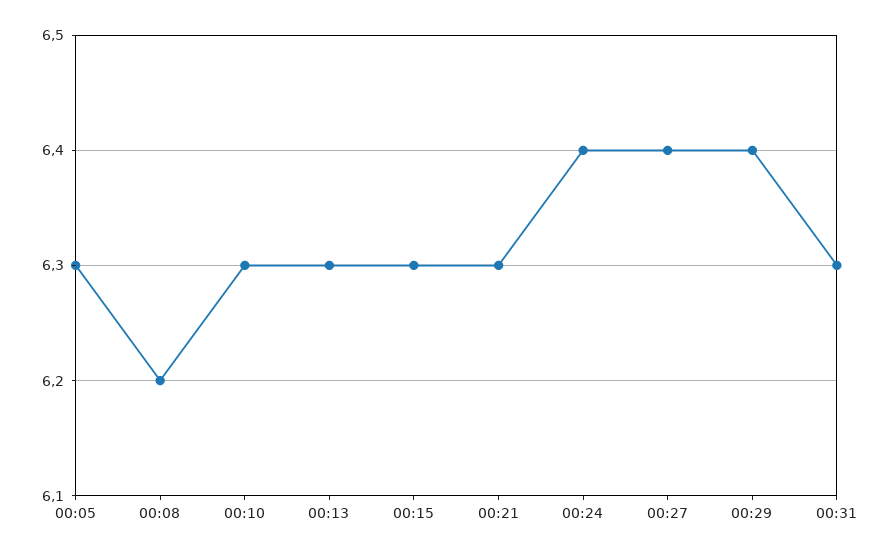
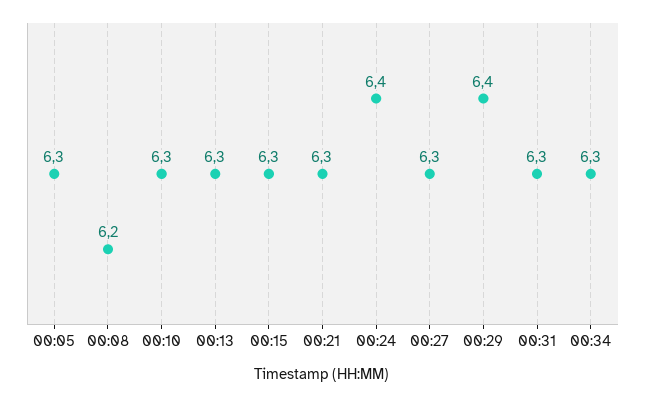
00:27: 6.4 -> 6.3
00:34: none -> 6.3

